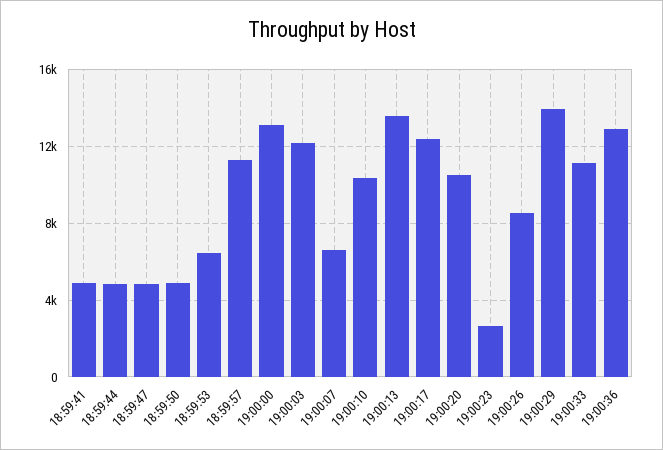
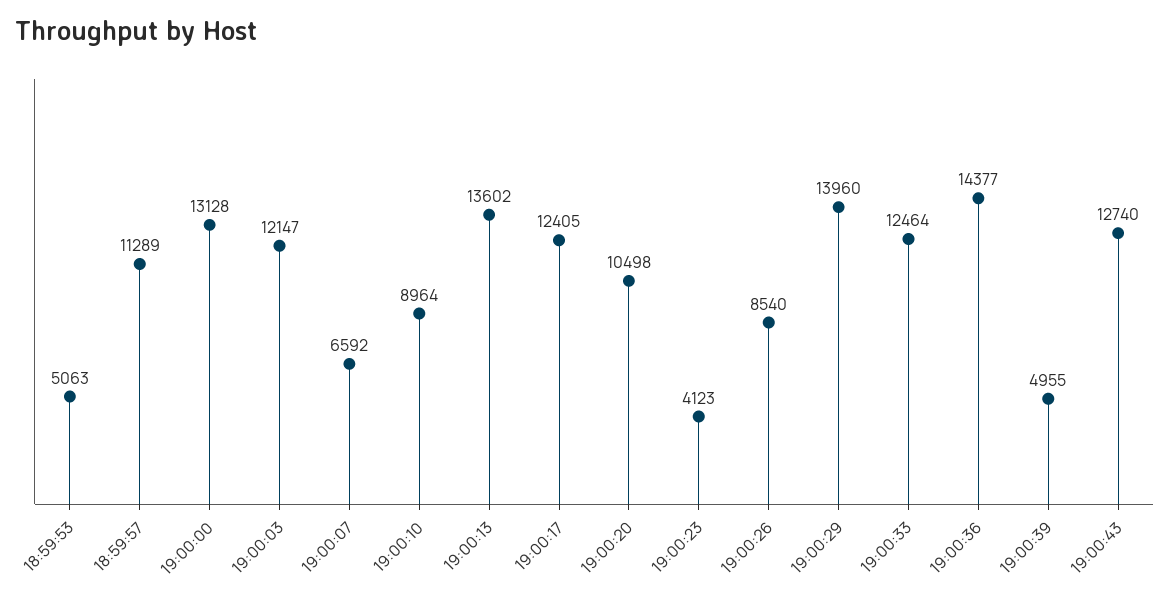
18:59:41: 5000 -> none
18:59:44: 5000 -> none
18:59:47: 5000 -> none
18:59:50: 5000 -> none
18:59:53: 6500 -> 5063
19:00:10: 10500 -> 8964
19:00:23: 2500 -> 4123
19:00:33: 11000 -> 12464
19:00:36: 13000 -> 14377
19:00:39: none -> 4955
19:00:43: none -> 12740

